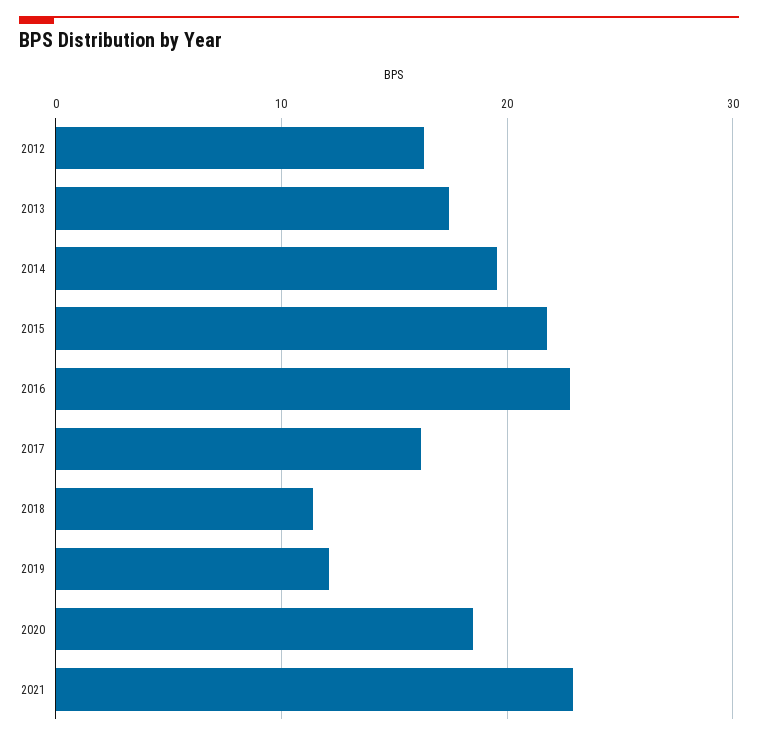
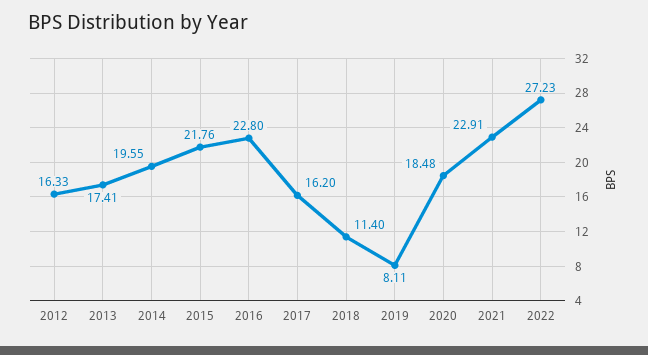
2019: 12 -> 8.11
2022: none -> 27.23

